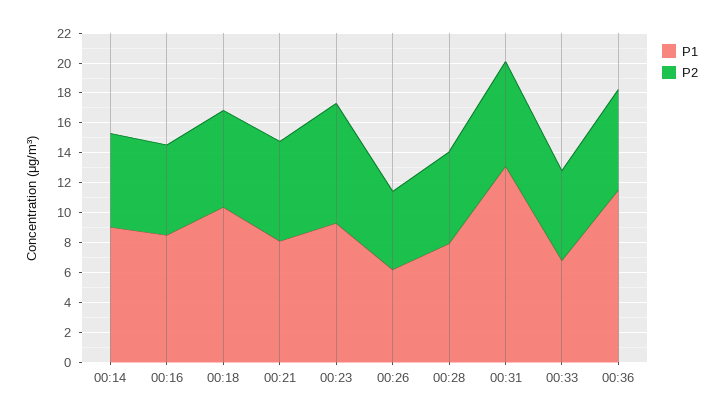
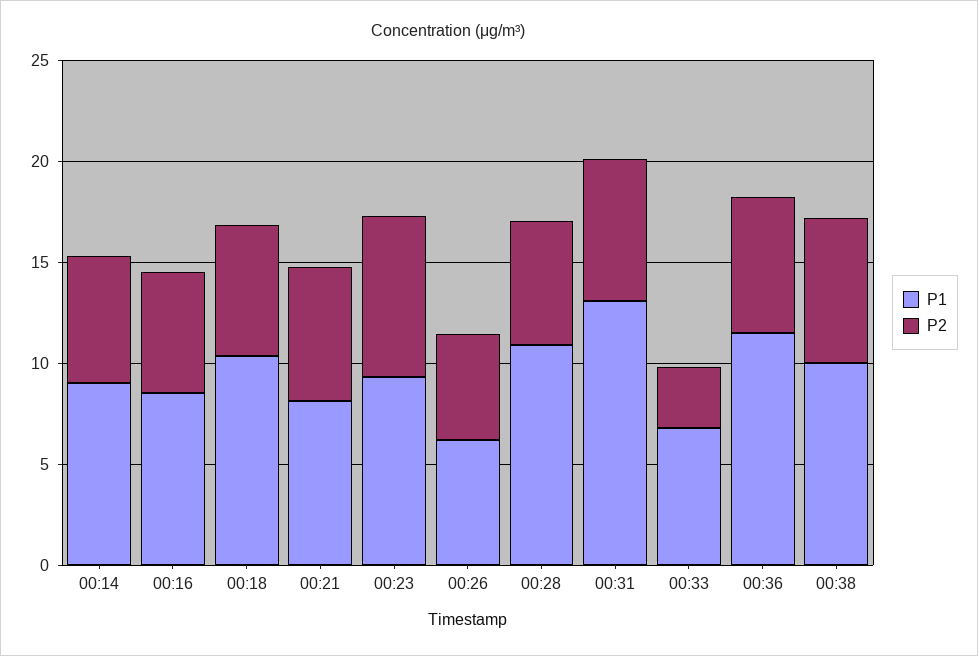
P1, 00:28: 8 -> 11
P2, 00:33: 6 -> 3
P1, 00:38: none -> 10
P2, 00:38: none -> 7

